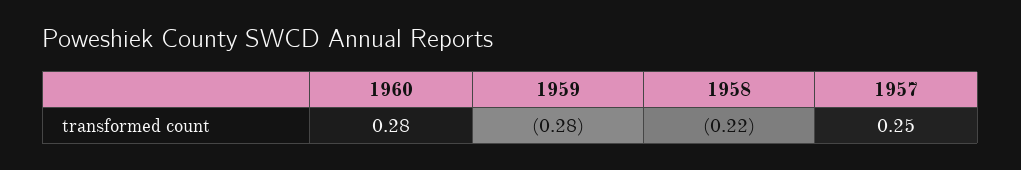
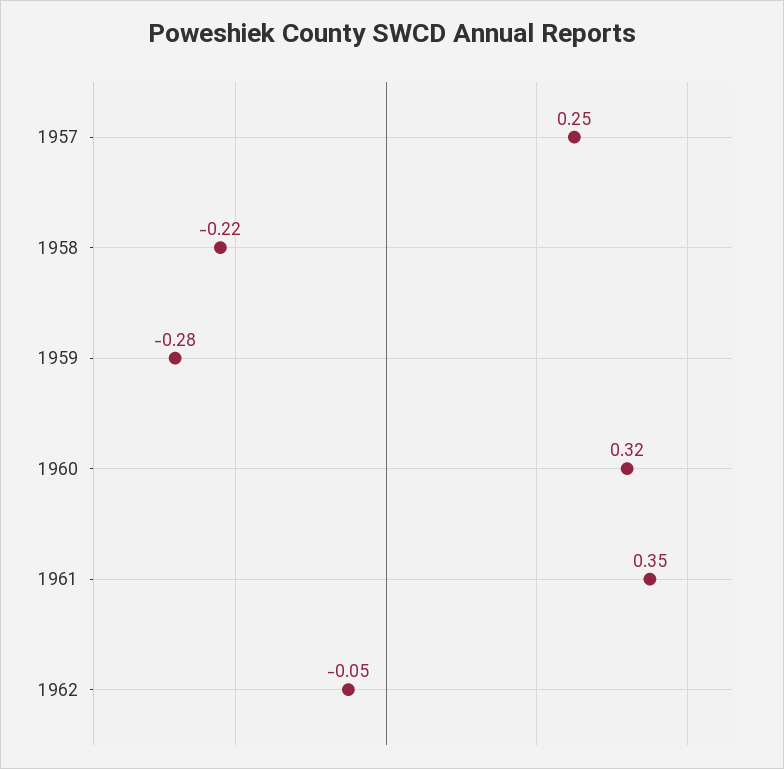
1960: 0.28 -> 0.32
1961: none -> 0.35
1962: none -> -0.05

